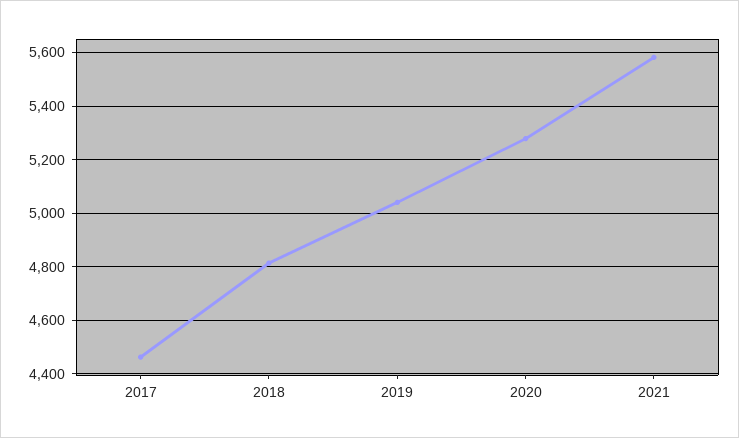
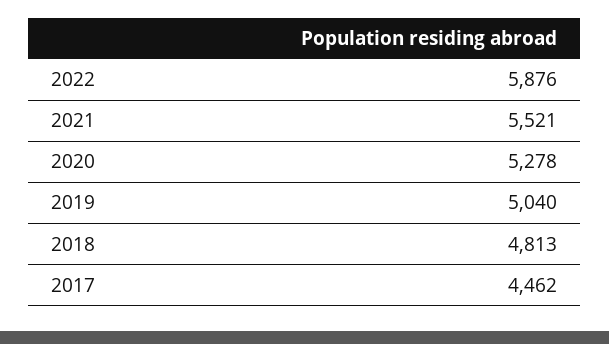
2021: 5575 -> 5521
2022: none -> 5876

